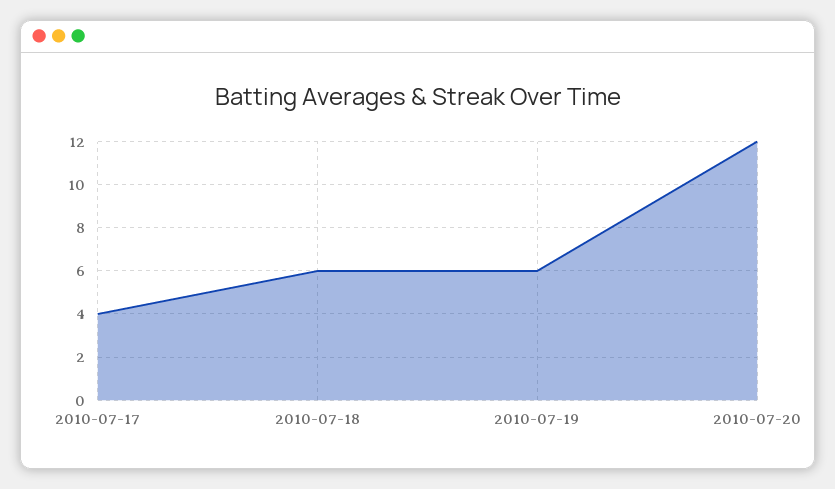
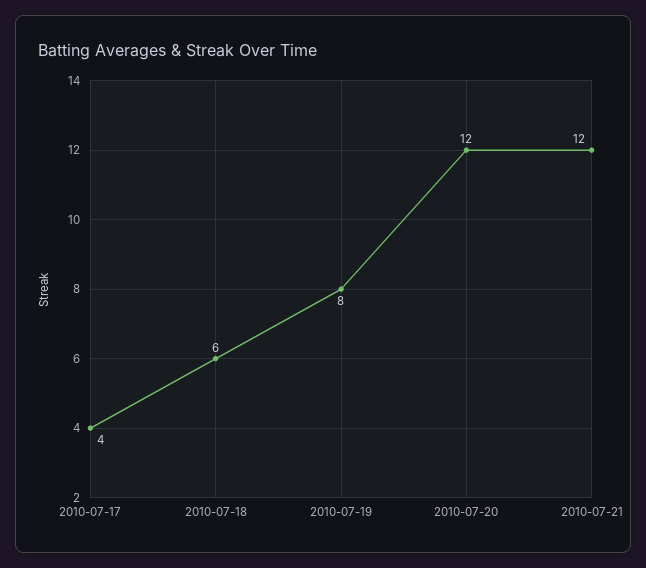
2010-07-19: 6 -> 8
2010-07-21: none -> 12

